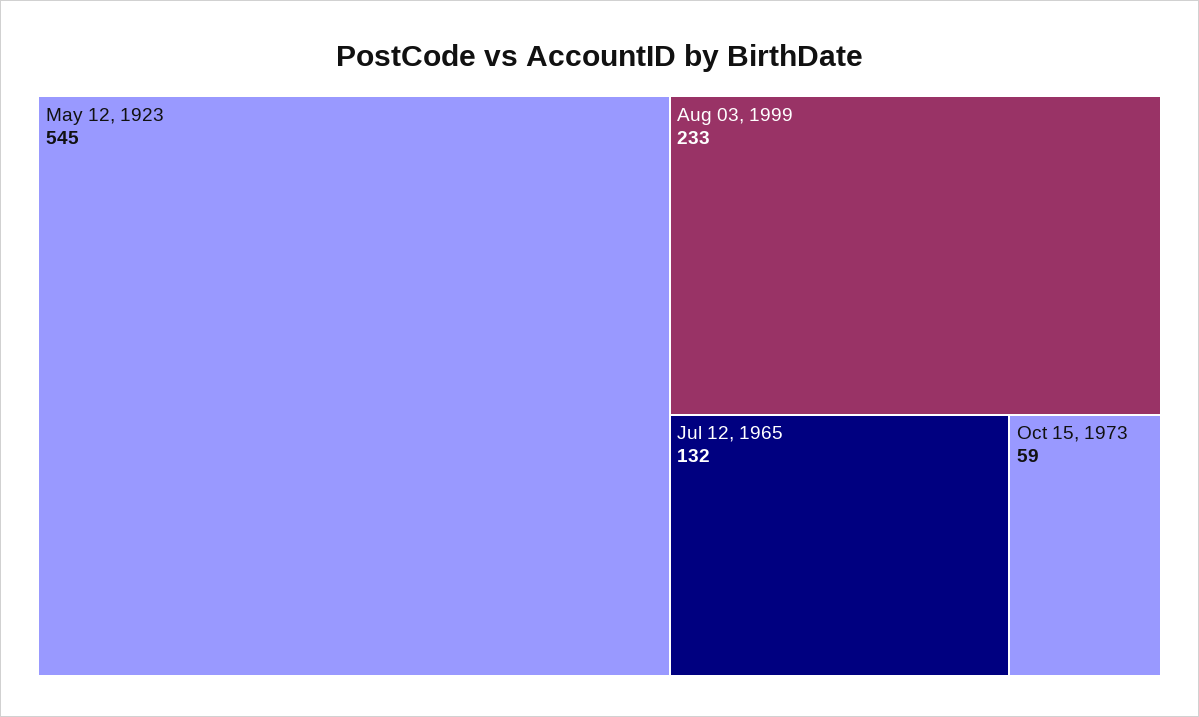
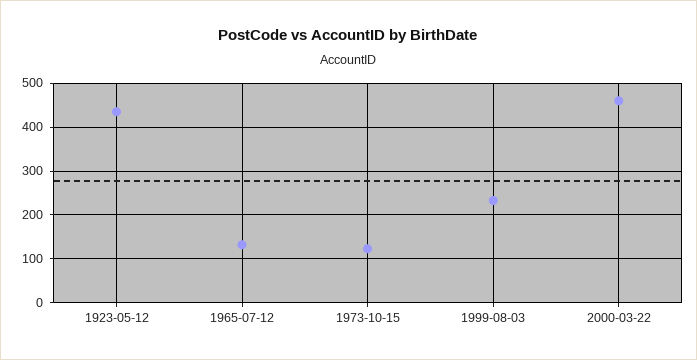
May 12, 1923: 545 -> 440
Oct 15, 1973: 59 -> 120
2000-03-22: none -> 460

